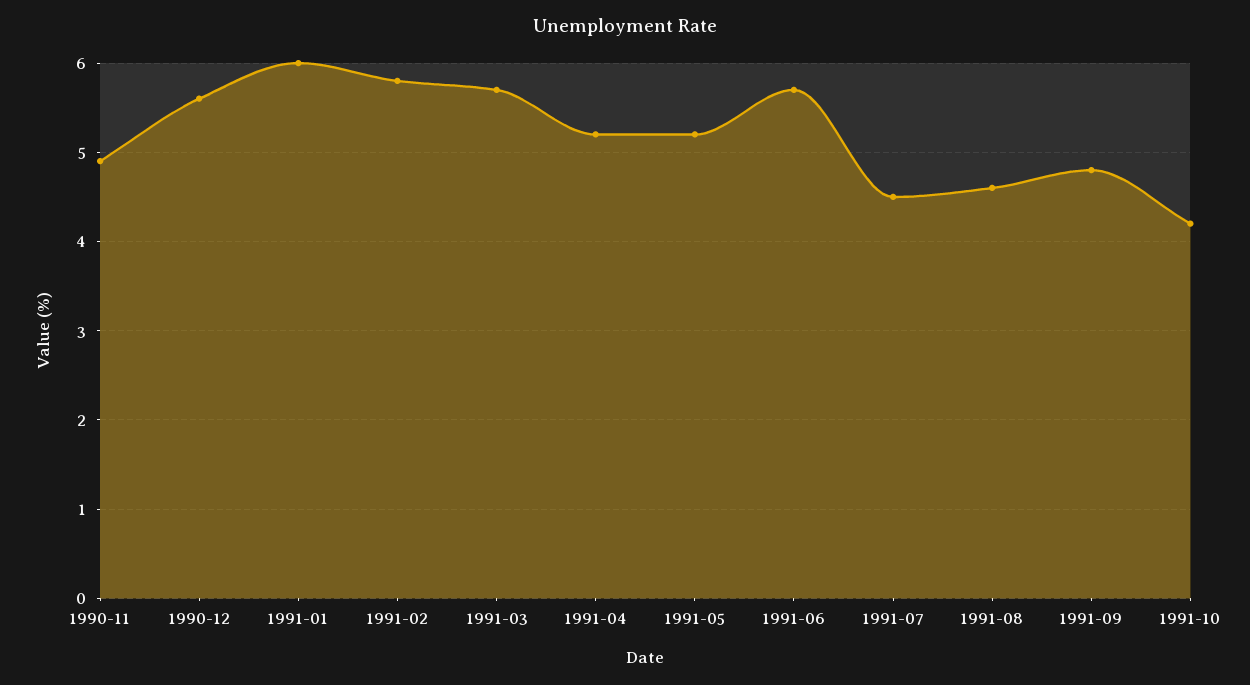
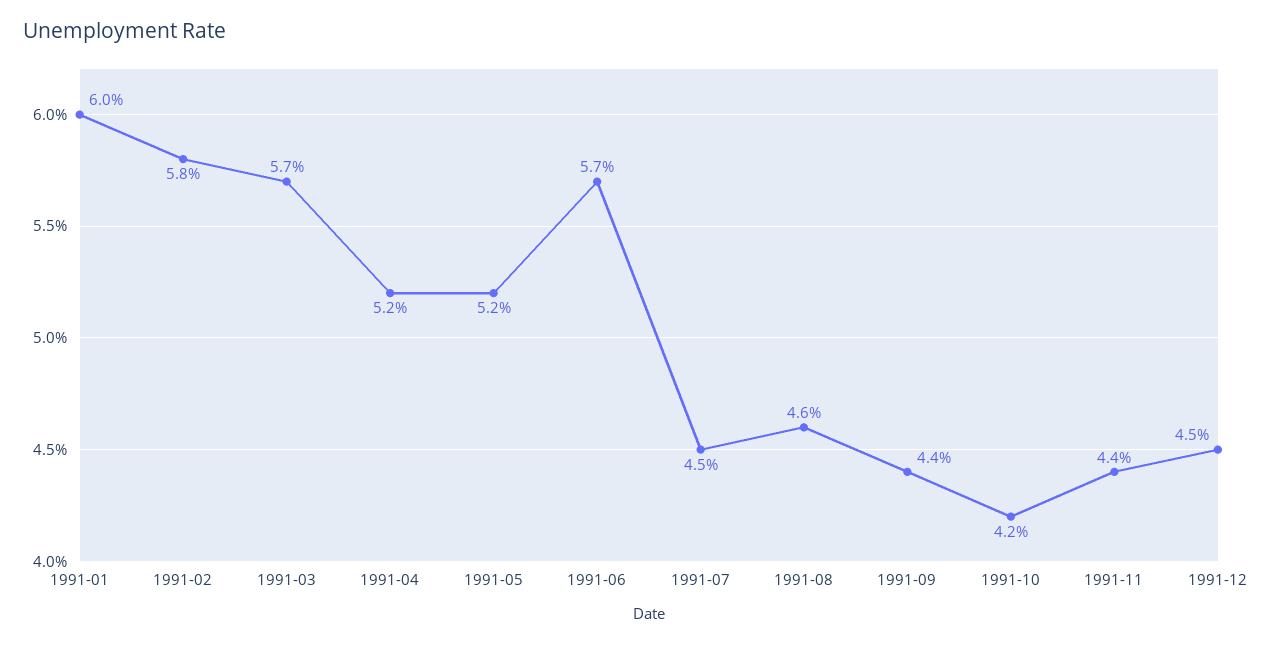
1990-11: 4.9 -> none
1990-12: 5.6 -> none
1991-09: 4.8 -> 4.4
1991-11: none -> 4.4
1991-12: none -> 4.5

